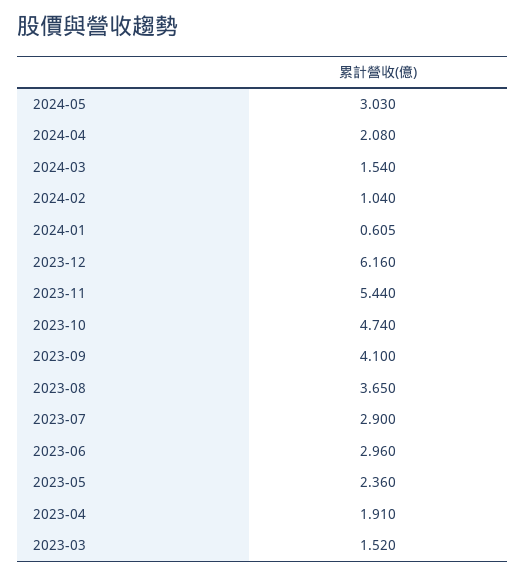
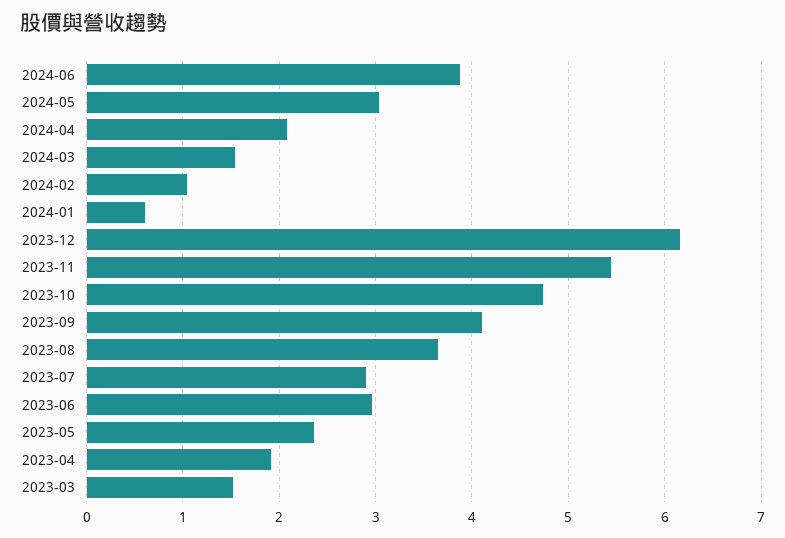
2024-06: none -> 3.9

